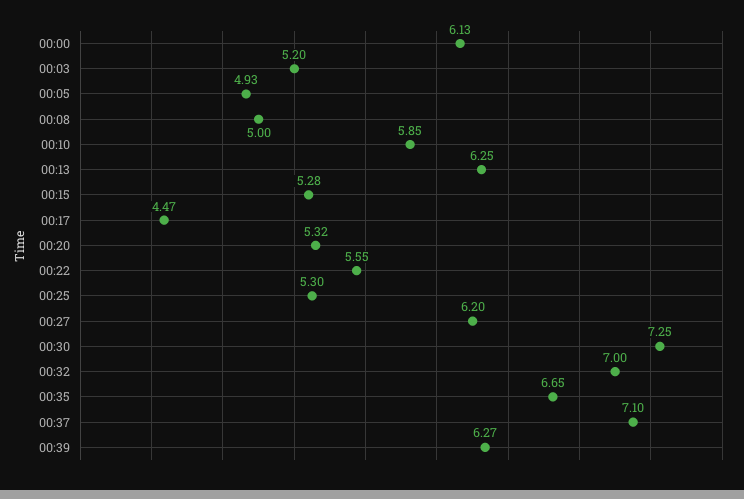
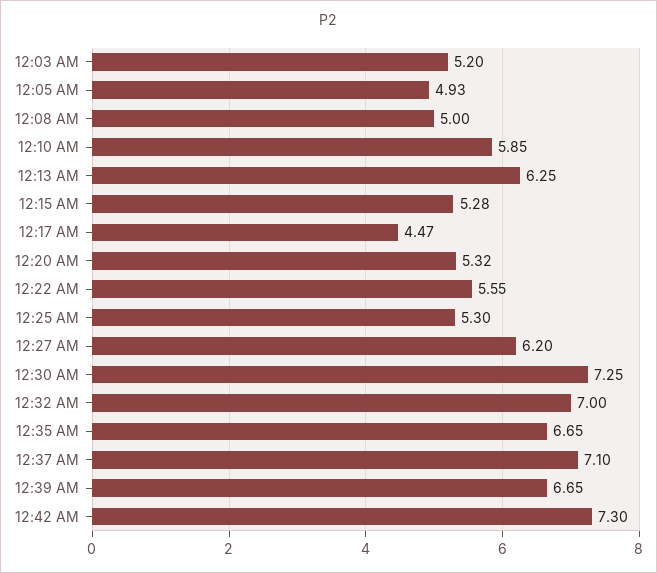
00:00: 6.13 -> none
00:39: 6.27 -> 6.65
12:42 AM: none -> 7.3

